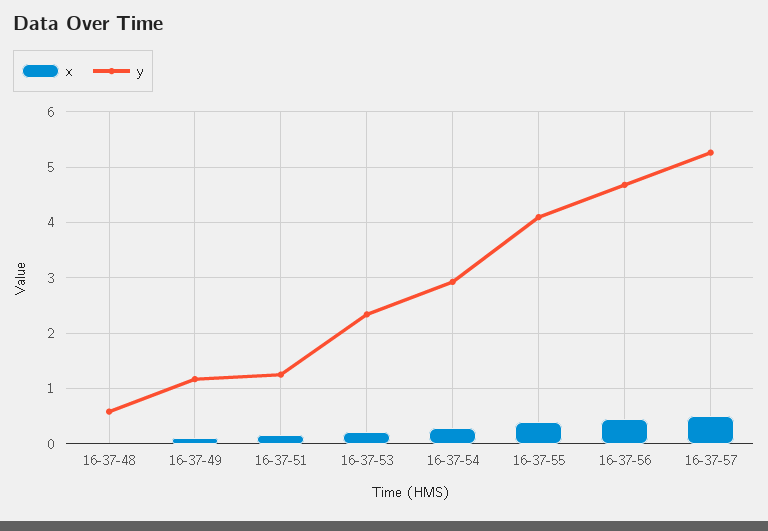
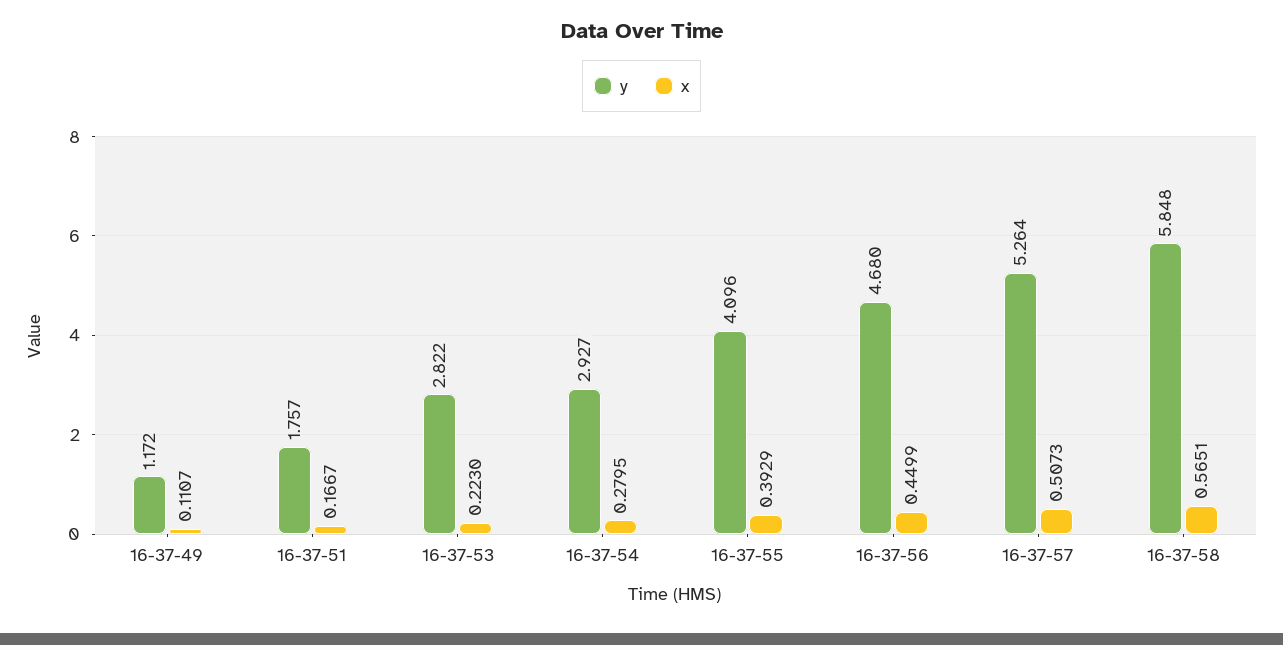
x, 16-37-48: 0 -> none
y, 16-37-48: 0.6 -> none
y, 16-37-51: 1.2 -> 1.757
y, 16-37-53: 2.4 -> 2.822
y, 16-37-58: none -> 5.848
x, 16-37-58: none -> 0.5651

